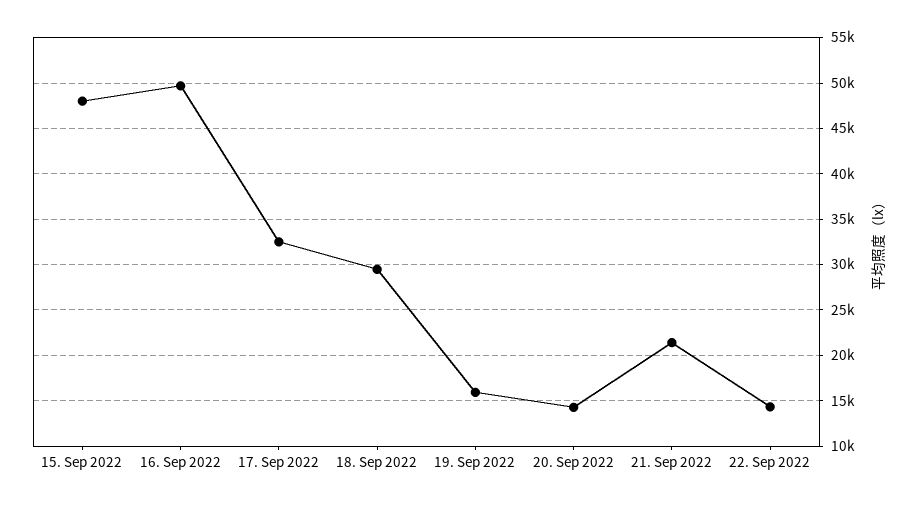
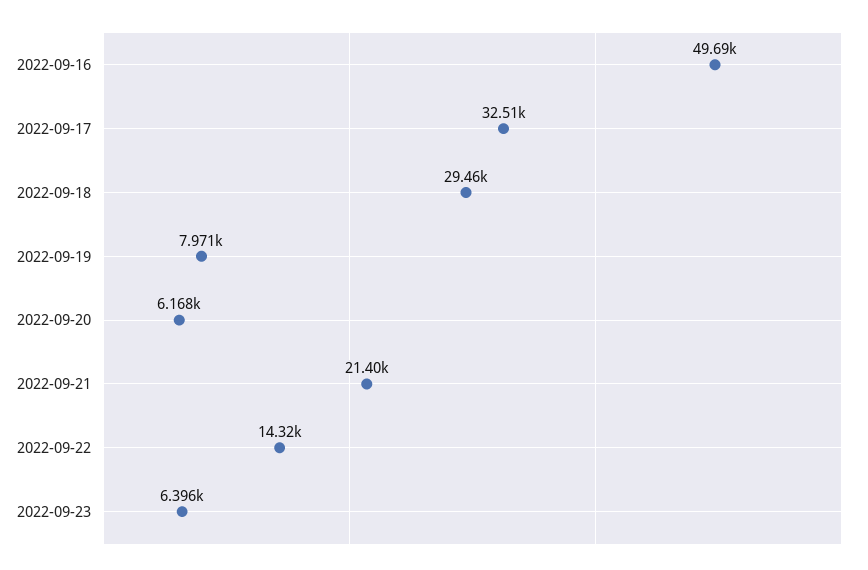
15. Sep 2022: 48000 -> none
19. Sep 2022: 16000 -> 7971
20. Sep 2022: 14000 -> 6168
2022-09-23: none -> 6396

